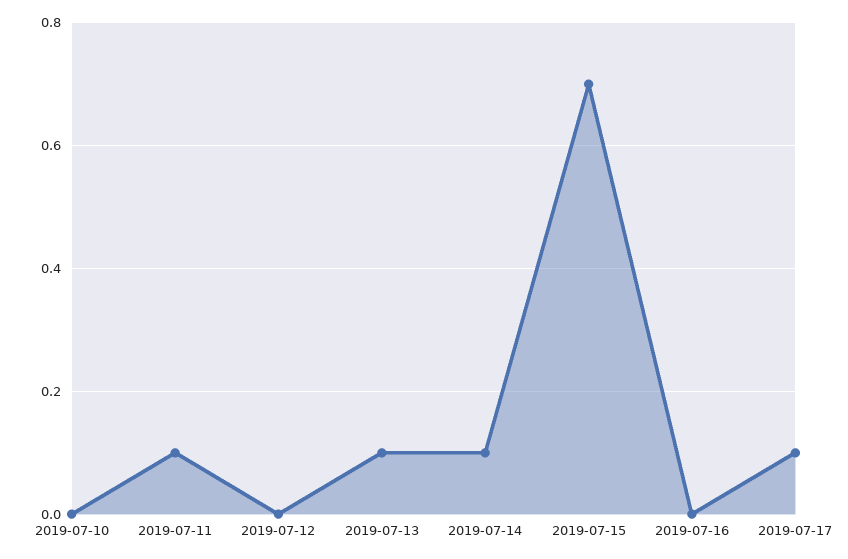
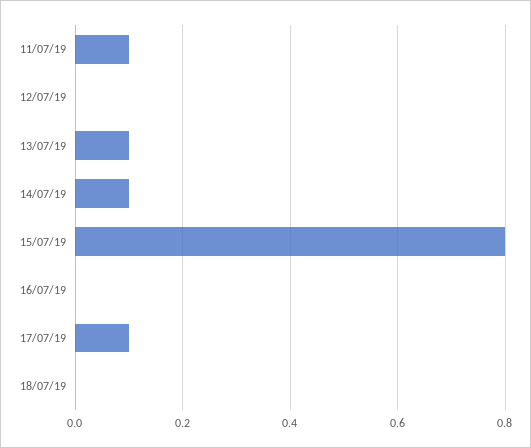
2019-07-10: 0 -> none
2019-07-15: 0.7 -> 0.8
18/07/19: none -> 0

